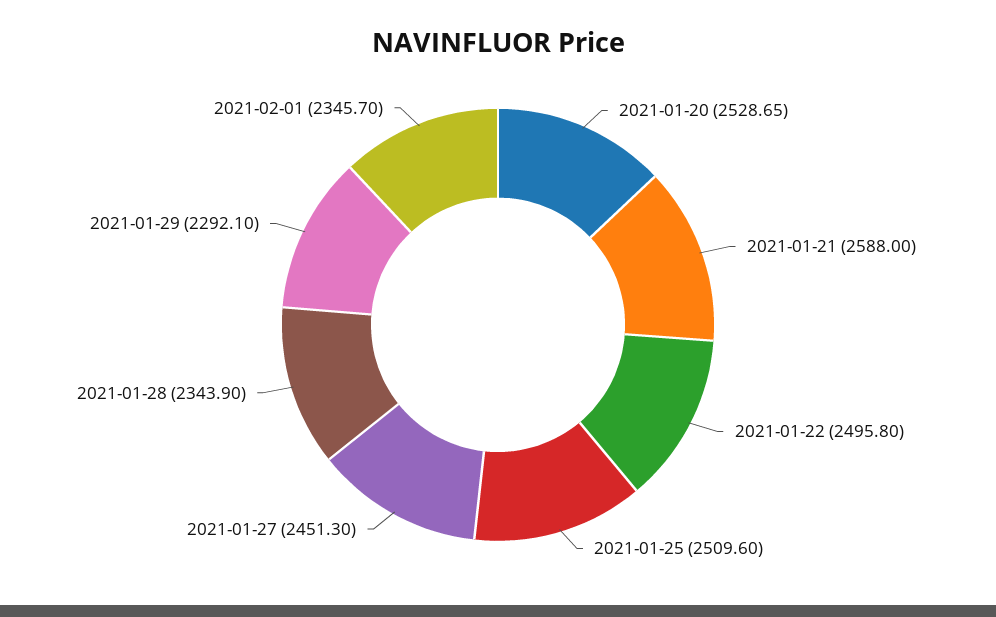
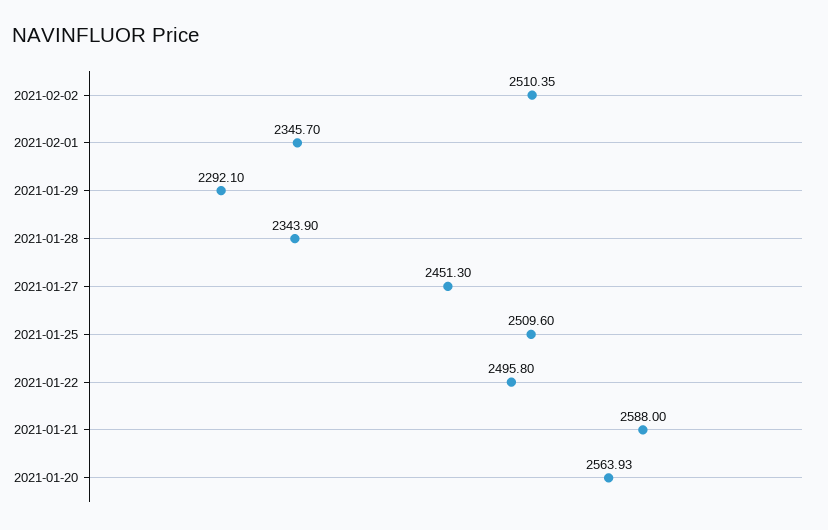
2021-01-20: 2528.65 -> 2563.93
2021-02-02: none -> 2510.35

